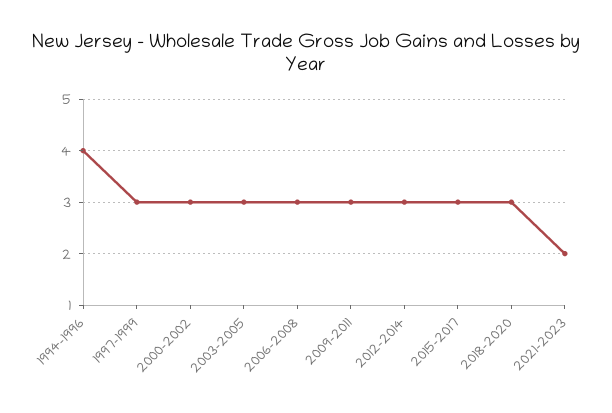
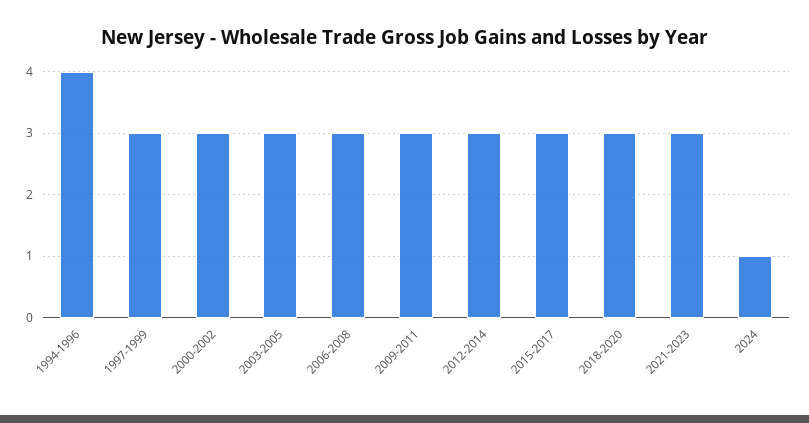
2021-2023: 2 -> 3
2024: none -> 1

